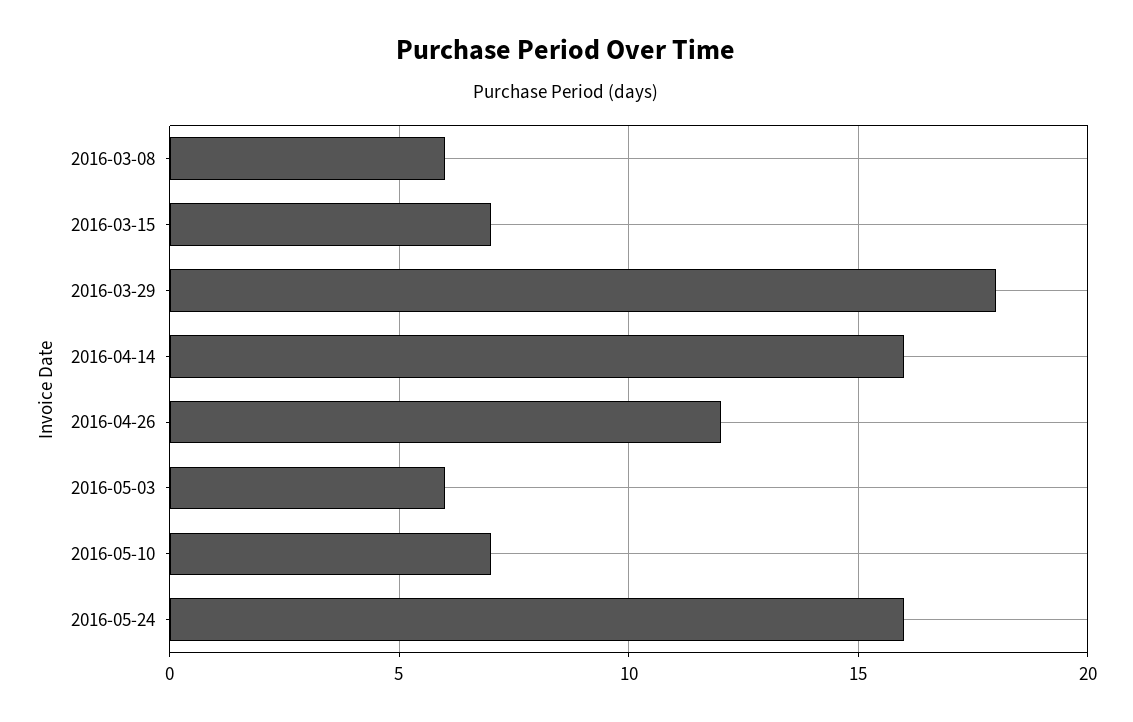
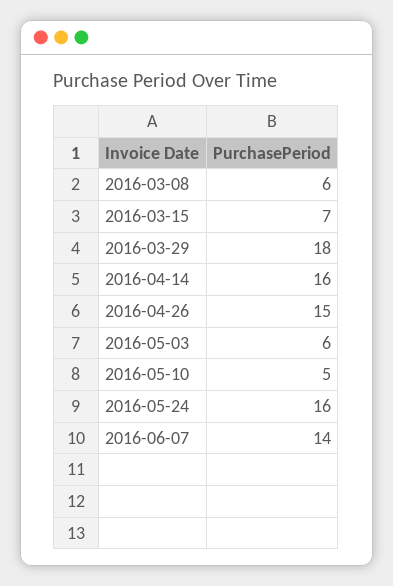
2016-04-26: 12 -> 15
2016-05-10: 7 -> 5
2016-06-07: none -> 14

